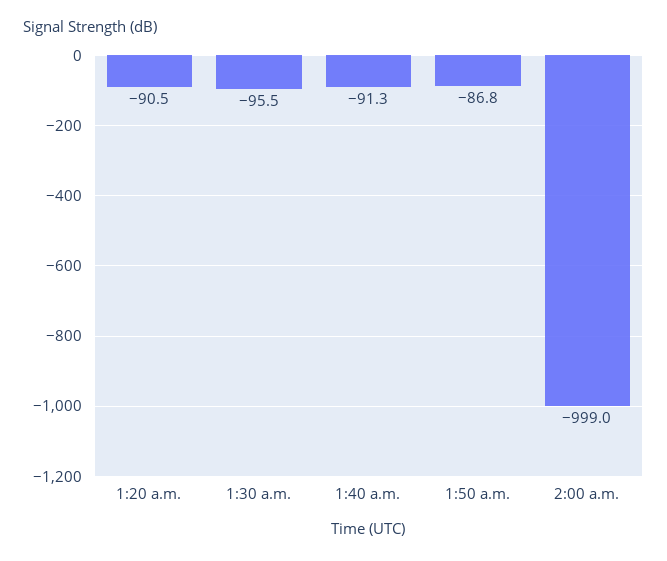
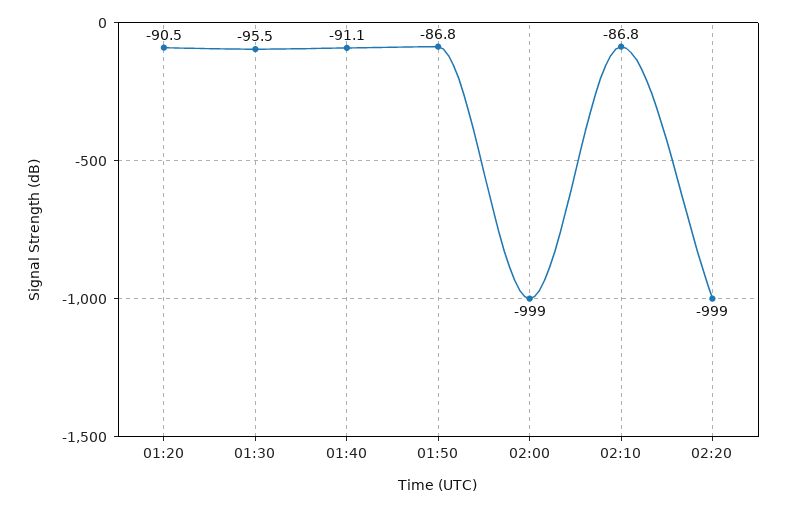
1:40 a.m.: -91.3 -> -91.1
02:10: none -> -86.8
02:20: none -> -999

